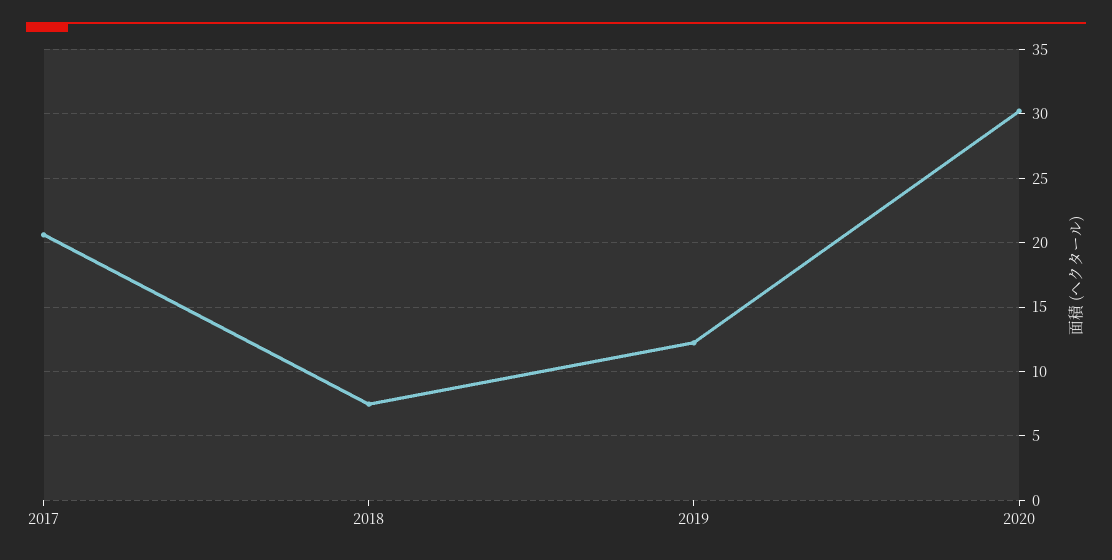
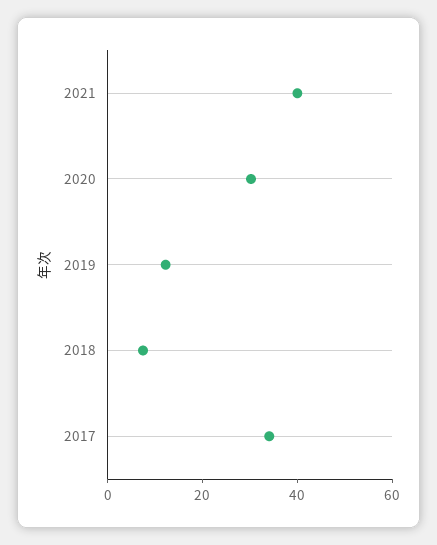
2017: 20.5 -> 35
2021: none -> 40

